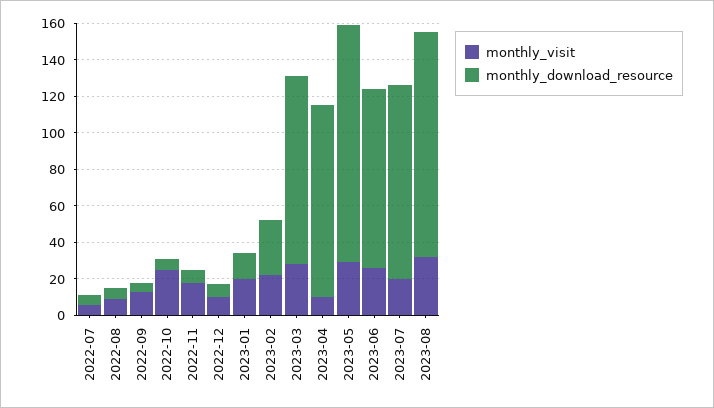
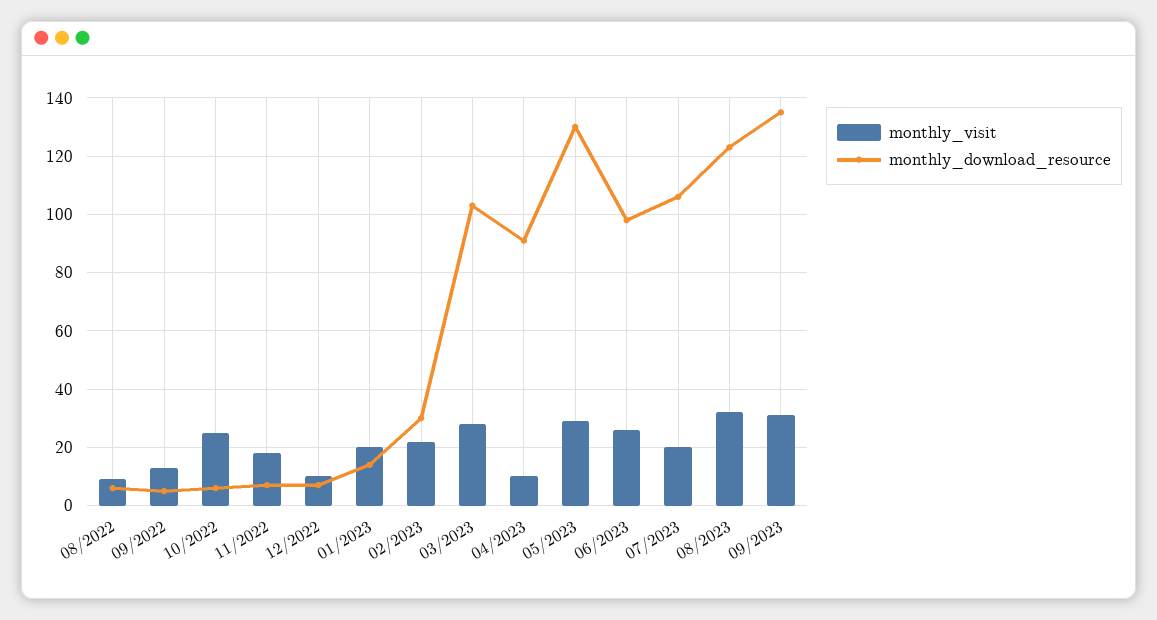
monthly_visit, 2022-07: 5 -> none
monthly_download_resource, 2022-07: 5 -> none
monthly_download_resource, 2023-04: 105 -> 90
monthly_visit, 09/2023: none -> 30
monthly_download_resource, 09/2023: none -> 135

